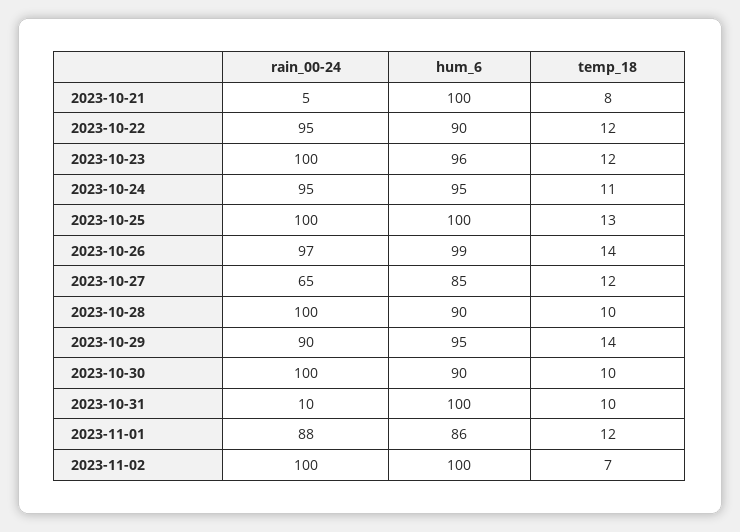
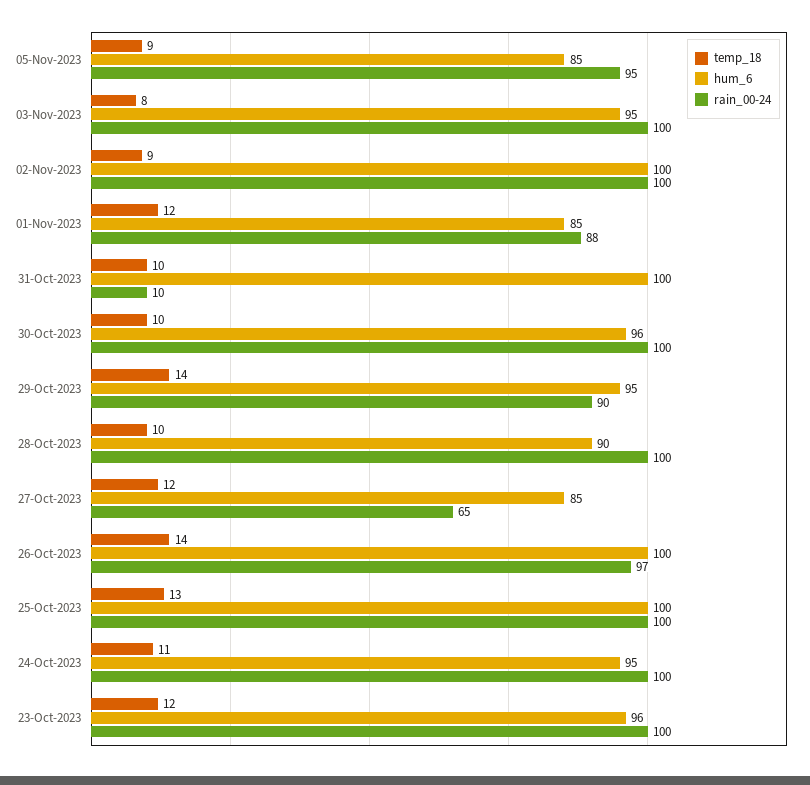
rain_00-24, 2023-10-21: 5 -> none
hum_6, 2023-10-21: 100 -> none
temp_18, 2023-10-21: 8 -> none
rain_00-24, 2023-10-22: 95 -> none
hum_6, 2023-10-22: 90 -> none
temp_18, 2023-10-22: 12 -> none
rain_00-24, 2023-10-24: 95 -> 100
hum_6, 2023-10-26: 99 -> 100
hum_6, 2023-10-30: 90 -> 96
hum_6, 2023-11-01: 86 -> 85
temp_18, 2023-11-02: 7 -> 9
temp_18, 05-Nov-2023: none -> 9
hum_6, 05-Nov-2023: none -> 85
rain_00-24, 05-Nov-2023: none -> 95
temp_18, 03-Nov-2023: none -> 8
hum_6, 03-Nov-2023: none -> 95
rain_00-24, 03-Nov-2023: none -> 100

